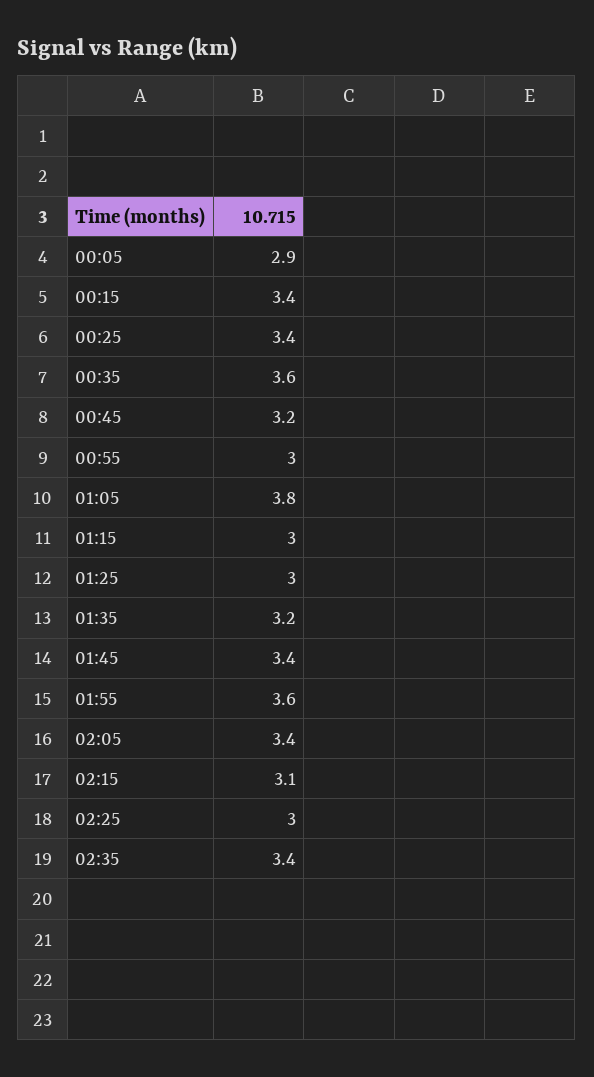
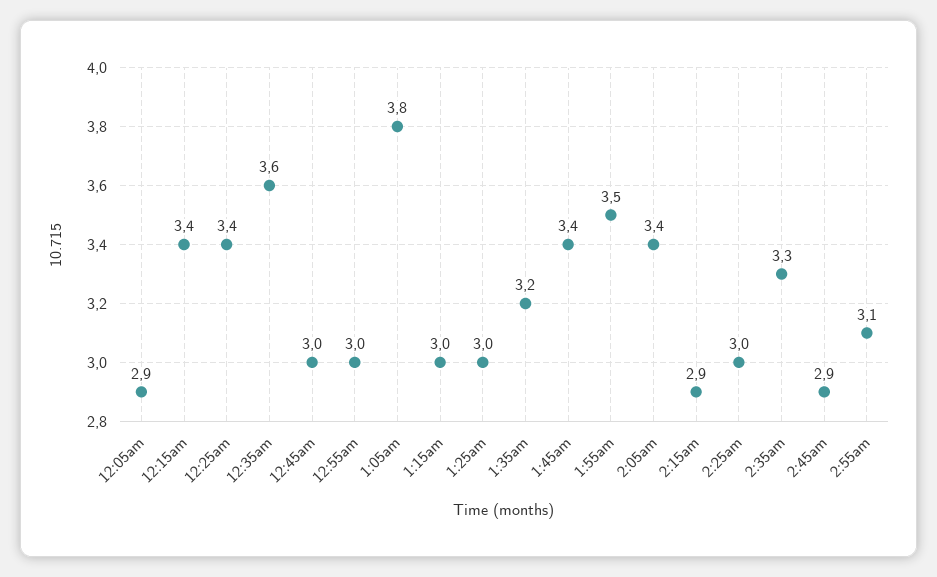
00:45: 3.2 -> 3
01:55: 3.6 -> 3.5
02:15: 3.1 -> 2.9
02:35: 3.4 -> 3.3
2:45am: none -> 2.9
2:55am: none -> 3.1

